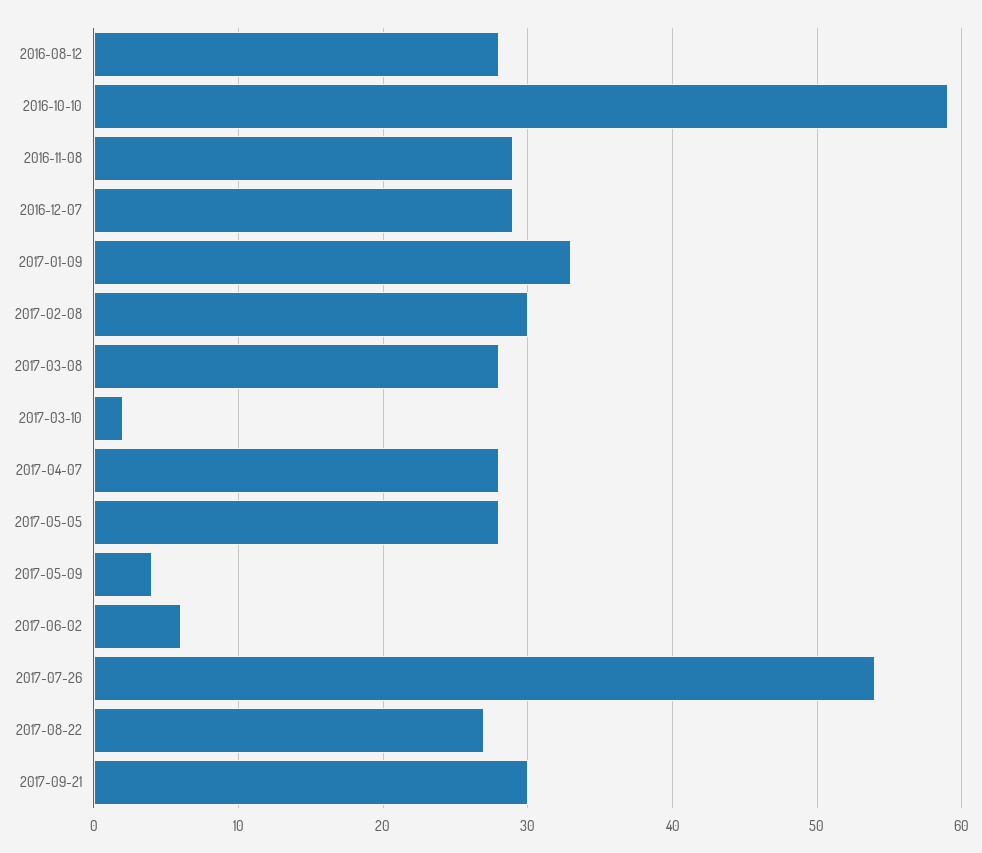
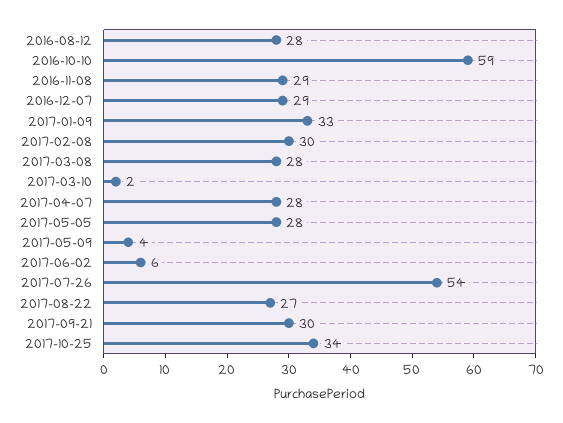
2017-10-25: none -> 34

